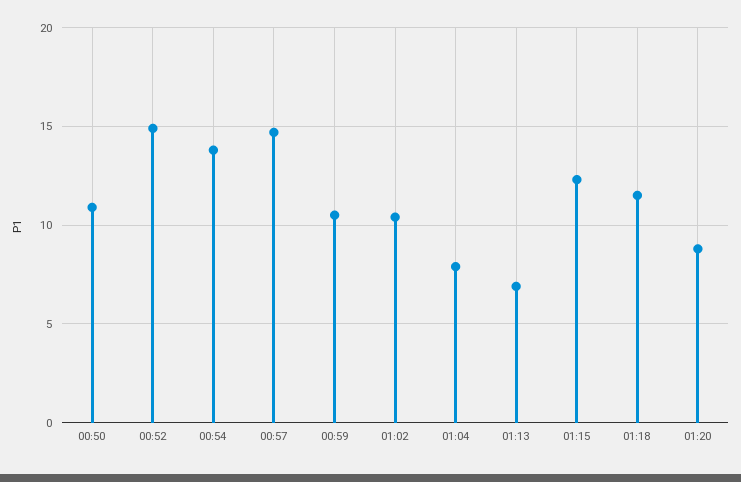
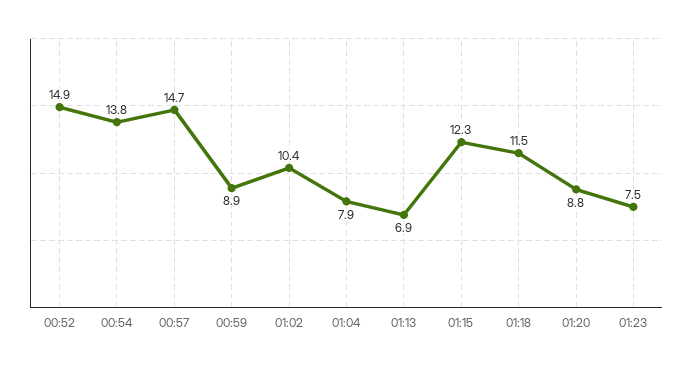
00:50: 11 -> none
00:59: 10.5 -> 8.9
01:23: none -> 7.5

